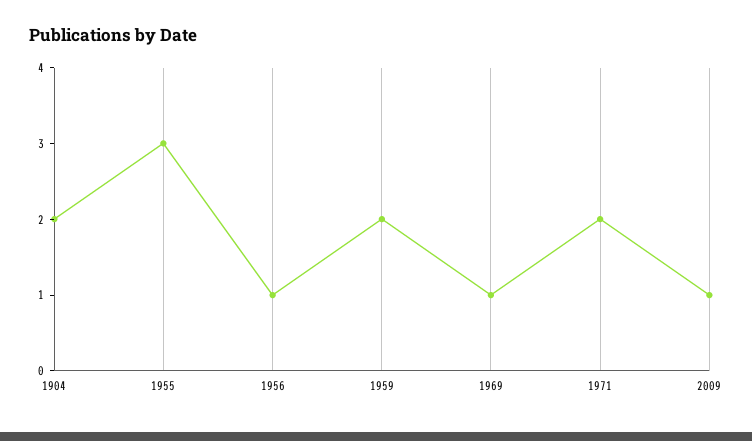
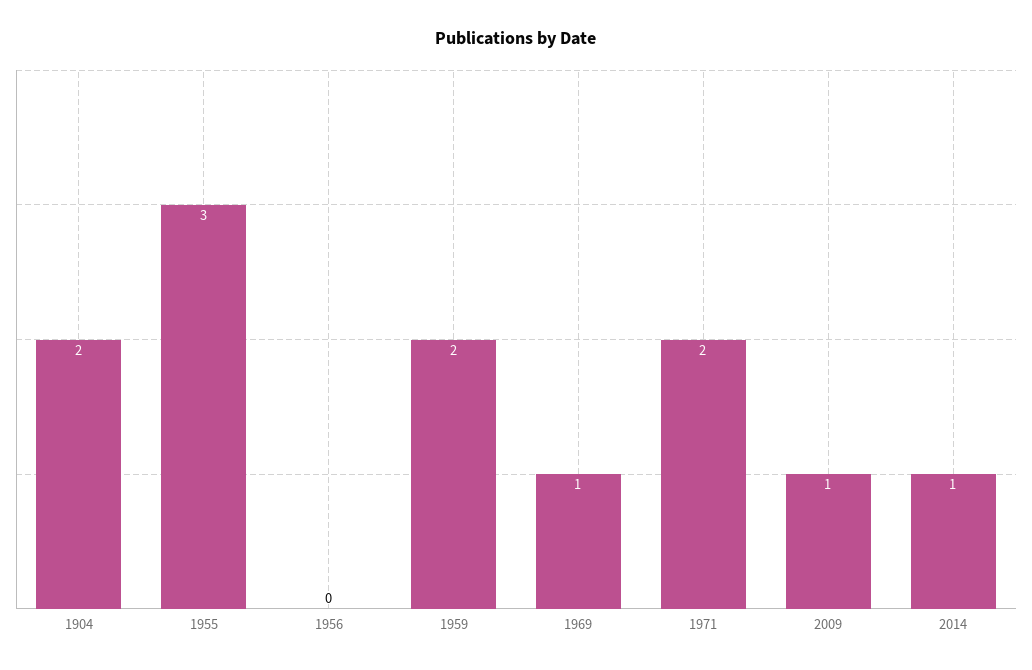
1956: 1 -> 0
2014: none -> 1

